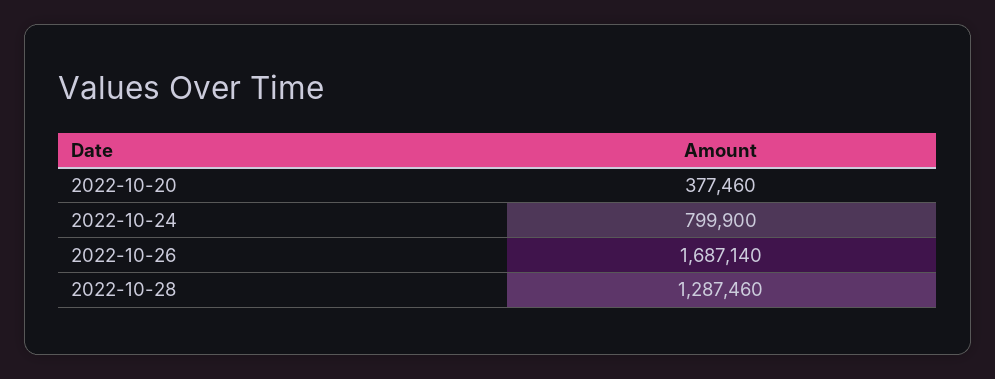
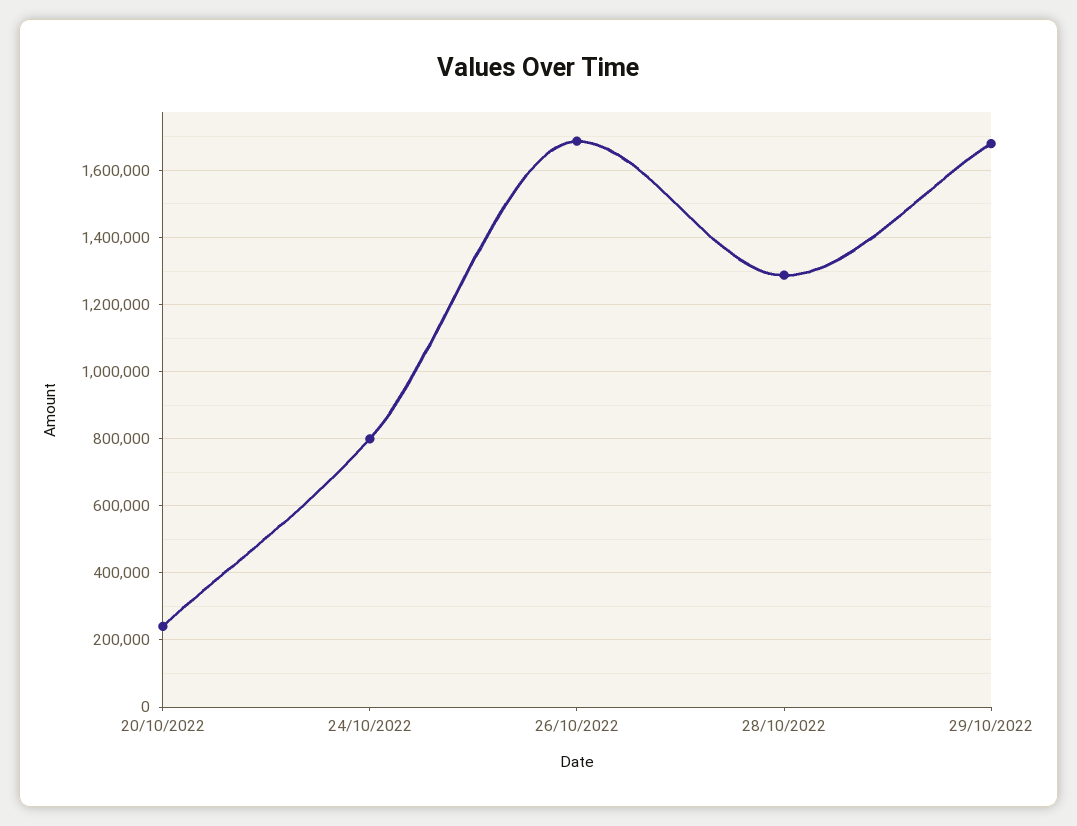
2022-10-20: 377460 -> 240000
29/10/2022: none -> 1680000

